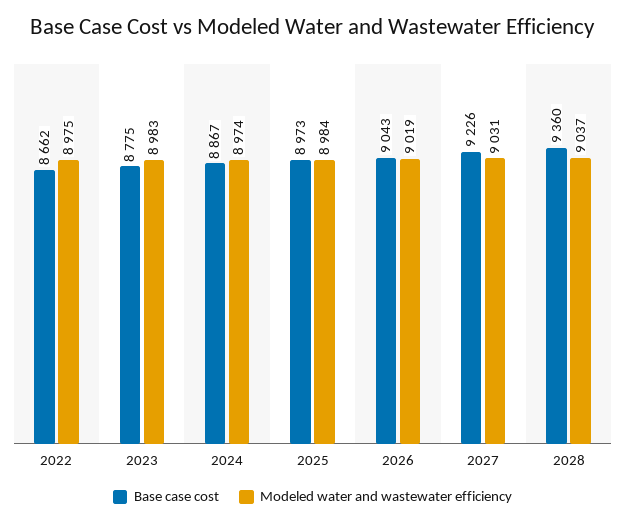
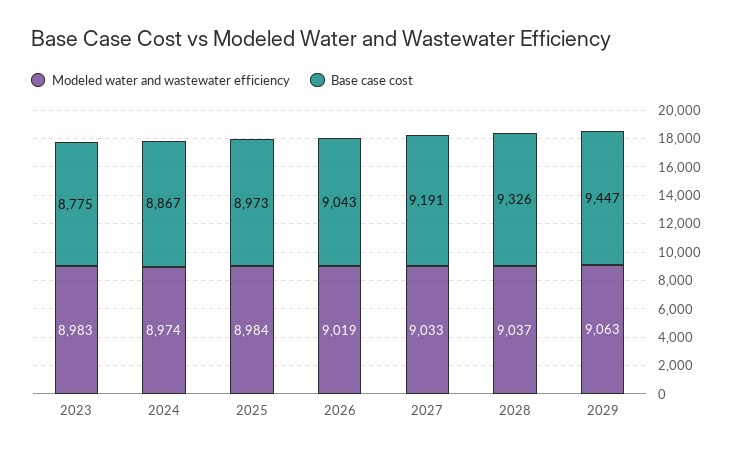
Base case cost, 2022: 8662 -> none
Modeled water and wastewater efficiency, 2022: 8975 -> none
Base case cost, 2027: 9226 -> 9191
Modeled water and wastewater efficiency, 2027: 9031 -> 9033
Base case cost, 2028: 9360 -> 9326
Modeled water and wastewater efficiency, 2029: none -> 9063
Base case cost, 2029: none -> 9447

